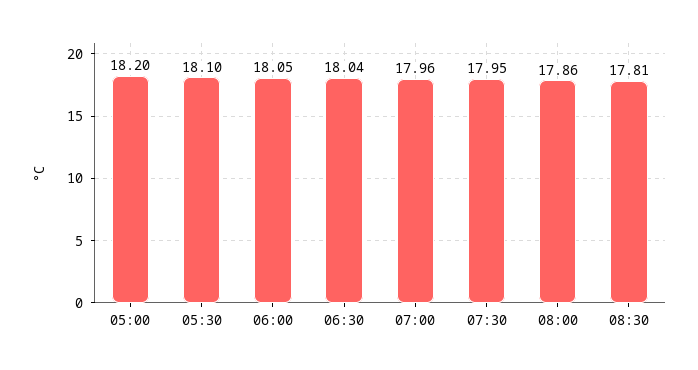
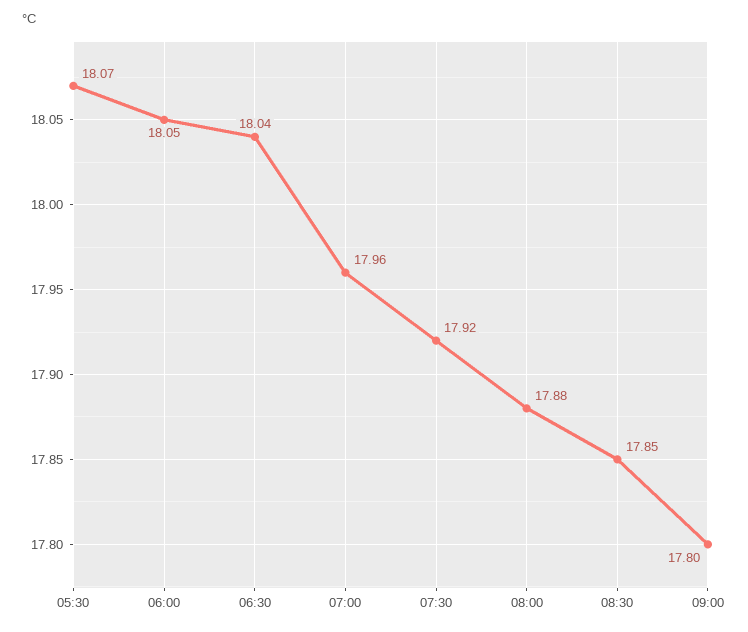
05:00: 18.2 -> none
05:30: 18.1 -> 18.07
07:30: 17.95 -> 17.92
08:00: 17.86 -> 17.88
08:30: 17.81 -> 17.85
09:00: none -> 17.8

